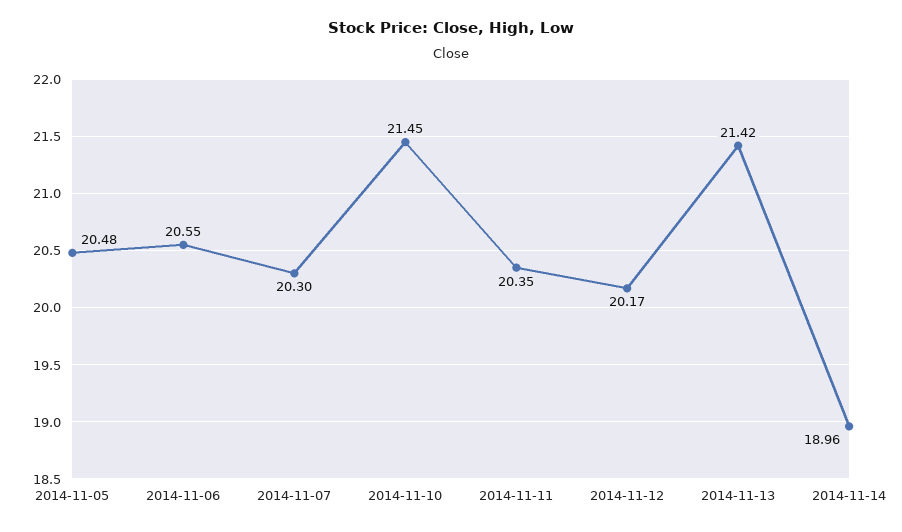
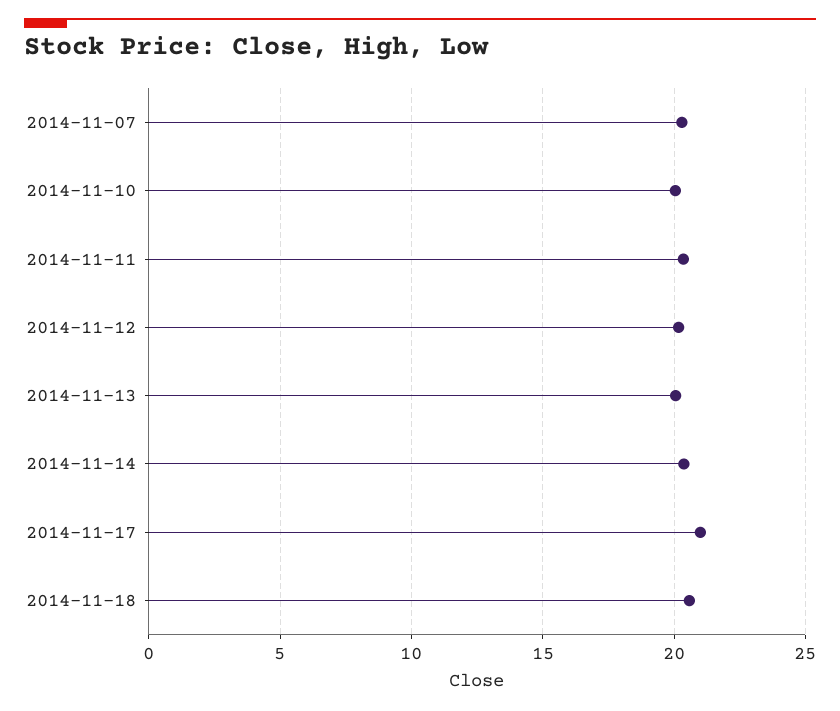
2014-11-05: 20.48 -> none
2014-11-06: 20.55 -> none
2014-11-10: 21.45 -> 20
2014-11-13: 21.42 -> 20
2014-11-14: 18.96 -> 20.5
2014-11-17: none -> 21
2014-11-18: none -> 20.5

